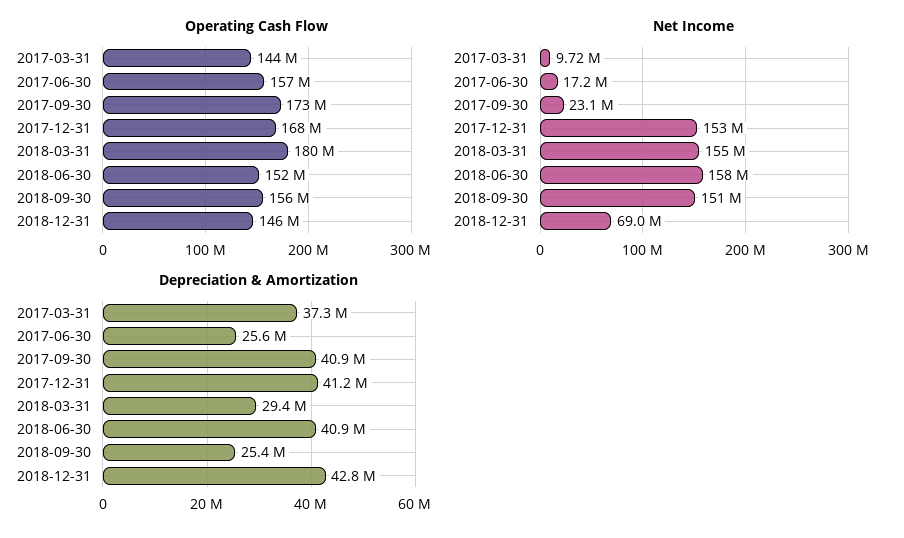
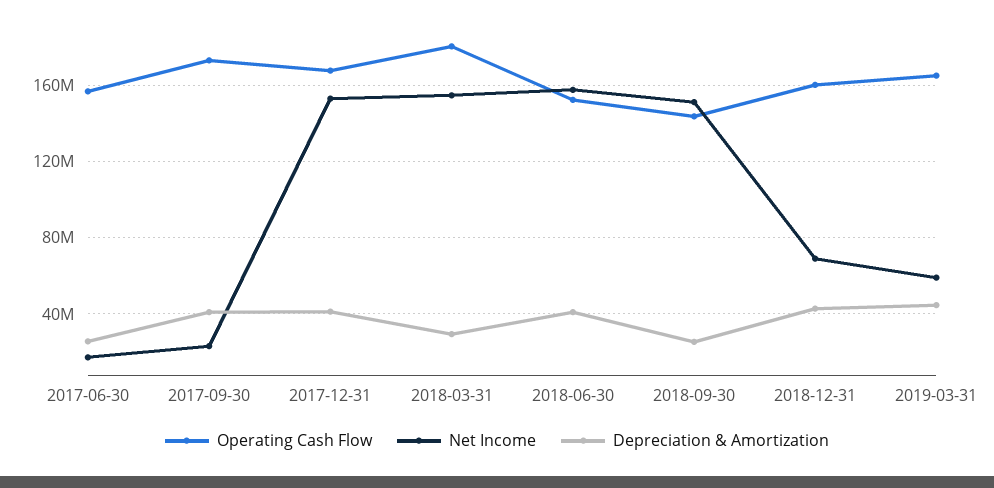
Operating Cash Flow, 2017-03-31: 144000000 -> none
Operating Cash Flow, 2018-09-30: 156000000 -> 145000000
Operating Cash Flow, 2018-12-31: 146000000 -> 160000000
Net Income, 2017-03-31: 9720000 -> none
Depreciation & Amortization, 2017-03-31: 37300000 -> none
Operating Cash Flow, 2019-03-31: none -> 165000000
Net Income, 2019-03-31: none -> 60000000
Depreciation & Amortization, 2019-03-31: none -> 45000000

